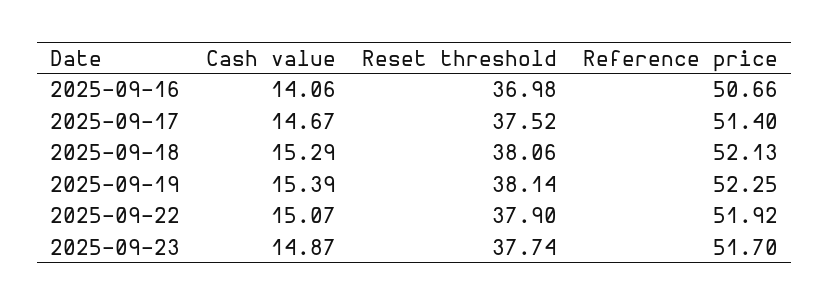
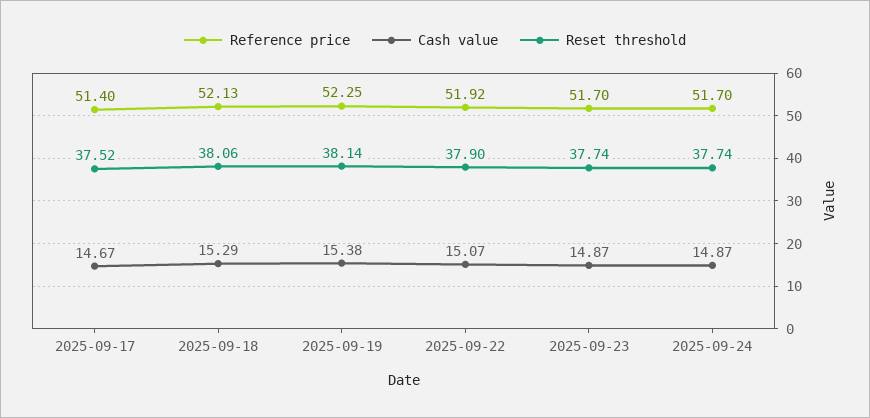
Cash value, 2025-09-16: 14.06 -> none
Reset threshold, 2025-09-16: 36.98 -> none
Reference price, 2025-09-16: 50.66 -> none
Cash value, 2025-09-19: 15.39 -> 15.38
Reference price, 2025-09-24: none -> 51.7
Cash value, 2025-09-24: none -> 14.87
Reset threshold, 2025-09-24: none -> 37.74

